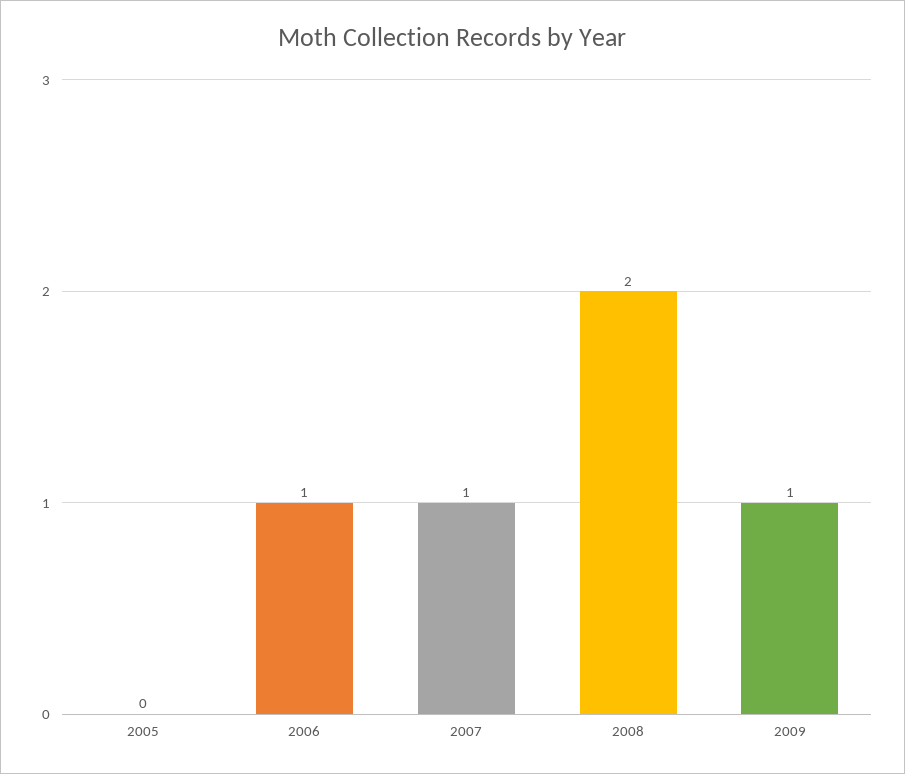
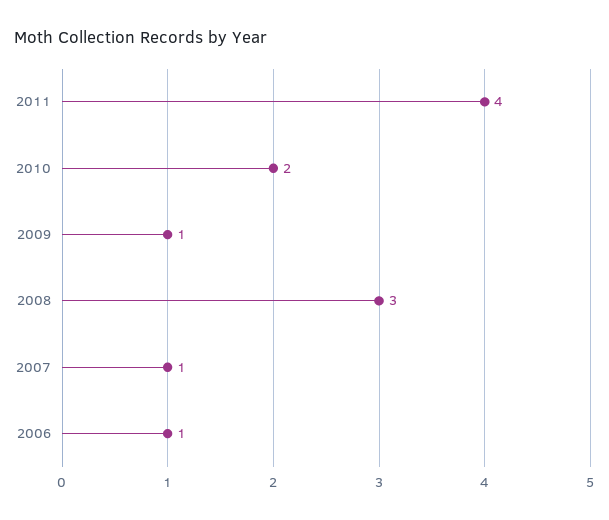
2005: 0 -> none
2008: 2 -> 3
2011: none -> 4
2010: none -> 2

